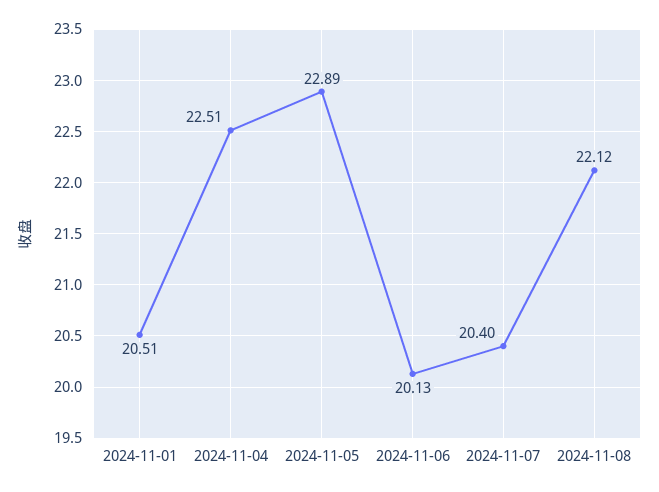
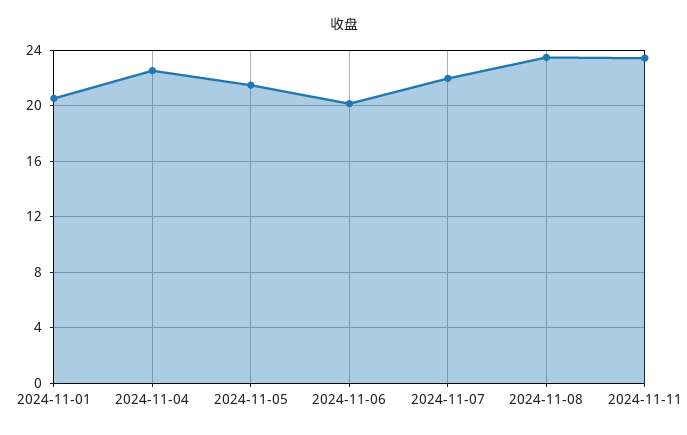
2024-11-05: 22.89 -> 21.5
2024-11-07: 20.4 -> 22
2024-11-08: 22.12 -> 23.5
2024-11-11: none -> 23.5

